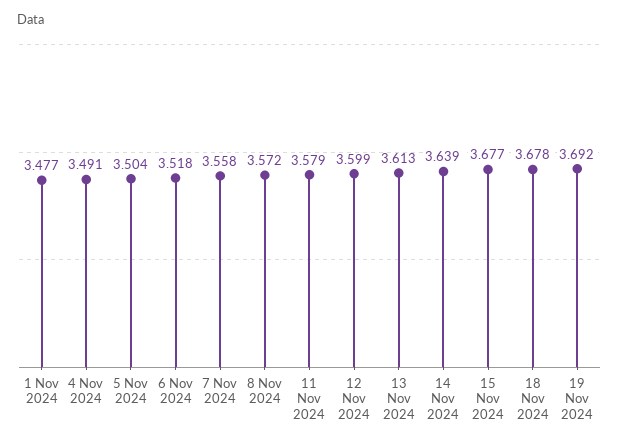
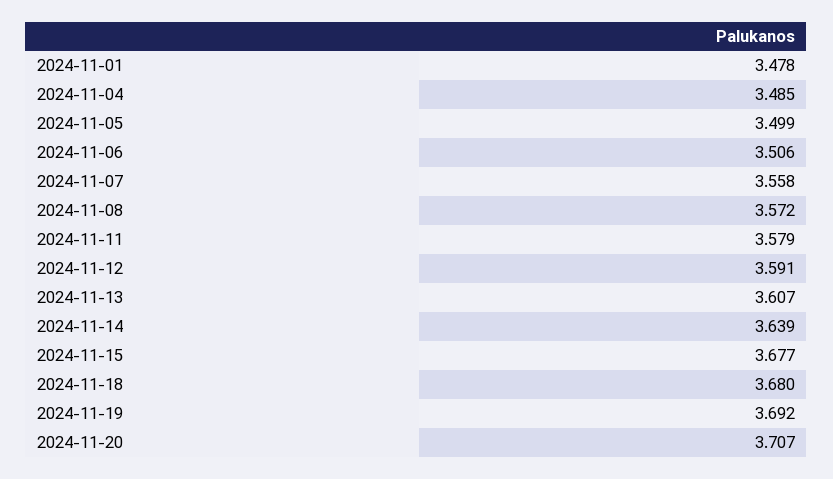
1 Nov 2024: 3.477 -> 3.478
4 Nov 2024: 3.491 -> 3.485
5 Nov 2024: 3.504 -> 3.499
6 Nov 2024: 3.518 -> 3.506
12 Nov 2024: 3.599 -> 3.591
13 Nov 2024: 3.613 -> 3.607
18 Nov 2024: 3.678 -> 3.68
2024-11-20: none -> 3.707

